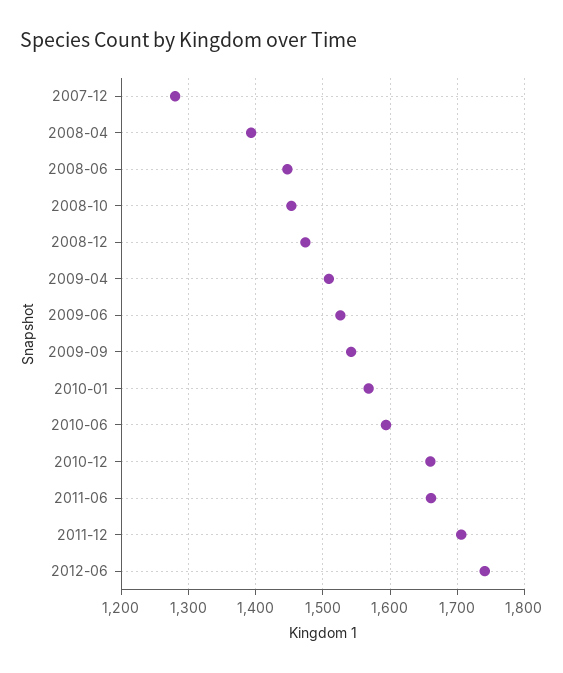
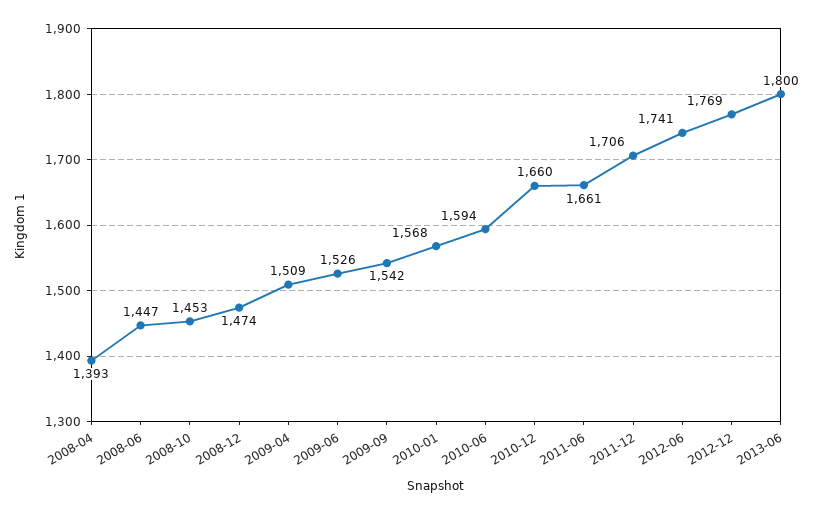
2007-12: 1280 -> none
2012-12: none -> 1769
2013-06: none -> 1800

